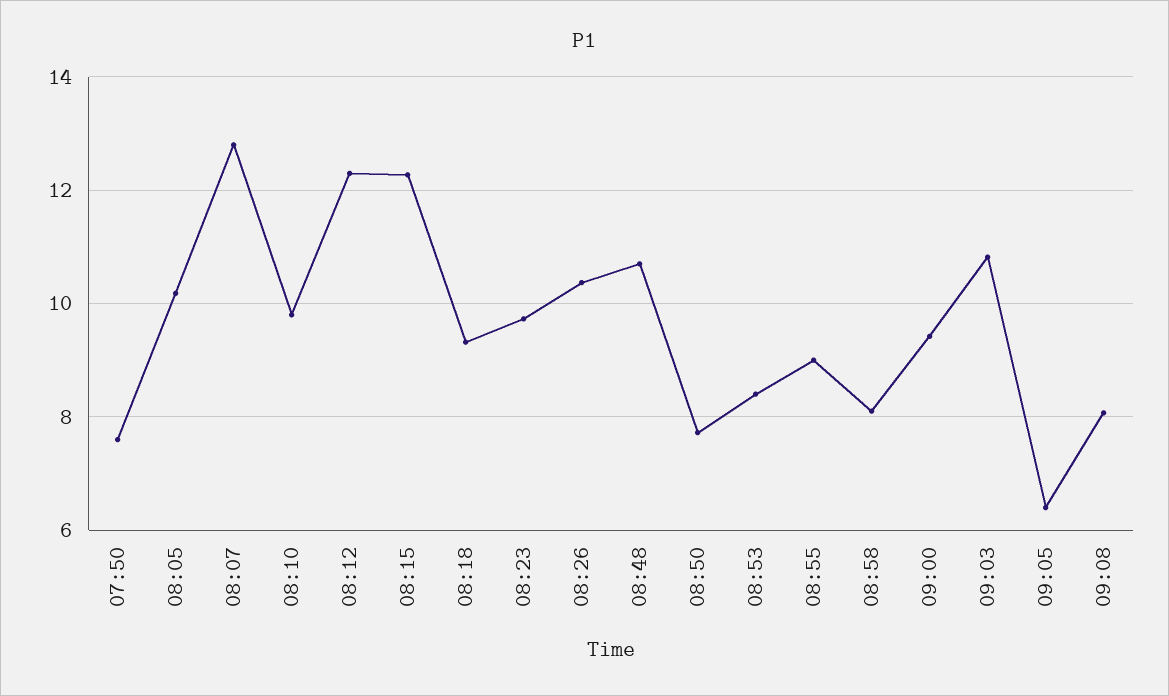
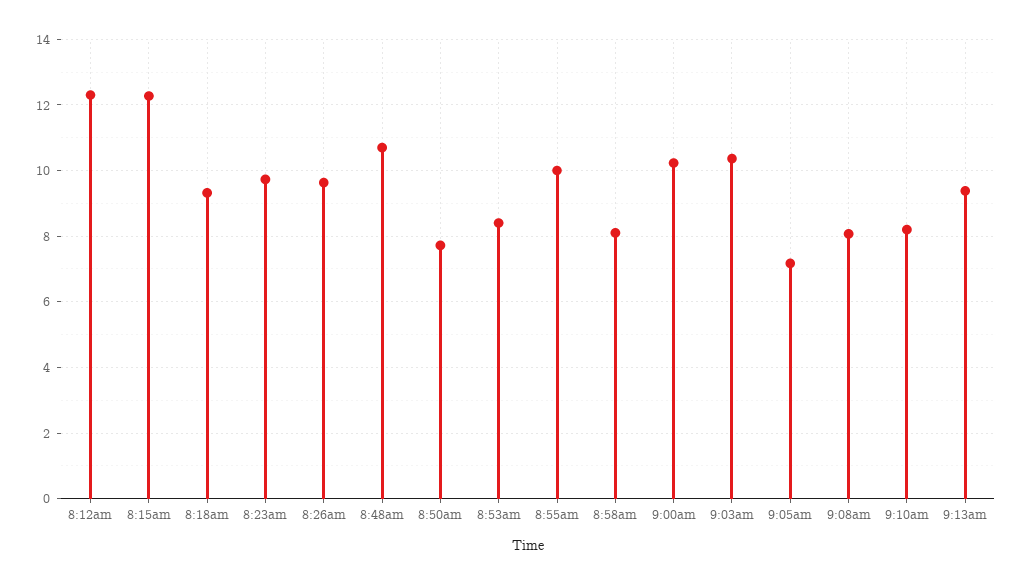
07:50: 7.6 -> none
08:05: 10.2 -> none
08:07: 12.8 -> none
08:10: 9.8 -> none
08:26: 10.4 -> 9.6
08:55: 9 -> 10
09:00: 9.4 -> 10.2
09:03: 10.8 -> 10.4
09:05: 6.4 -> 7.2
9:10am: none -> 8.2
9:13am: none -> 9.4

